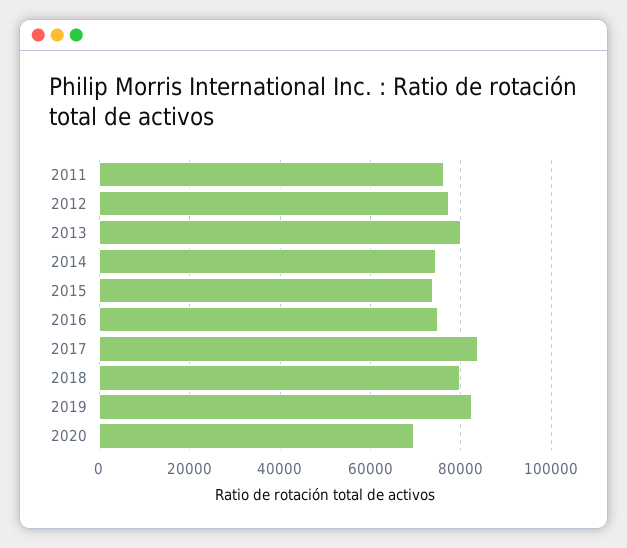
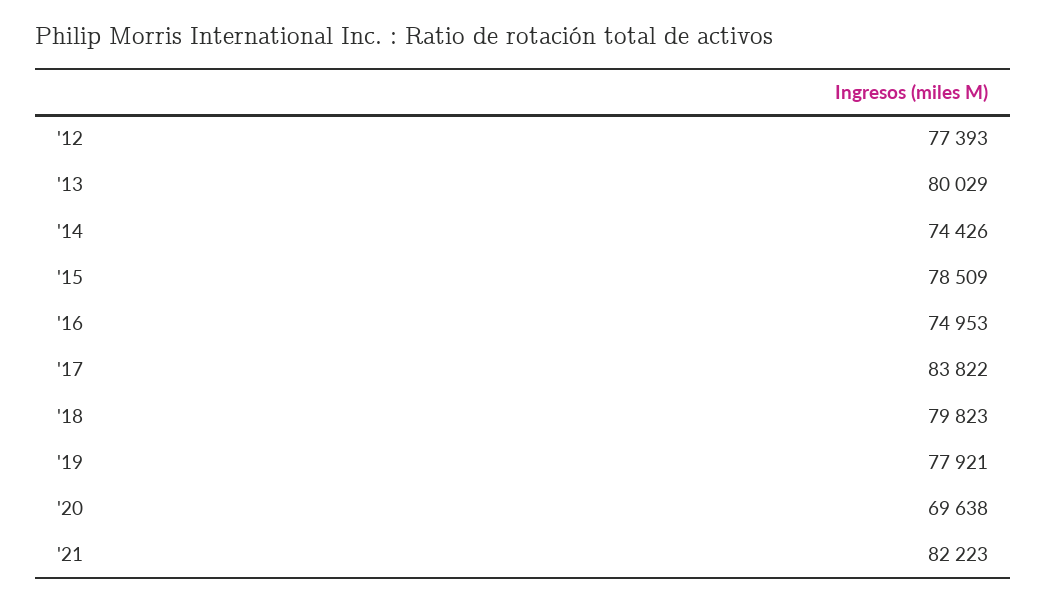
2011: 76000 -> none
2015: 74000 -> 78509
2019: 82000 -> 77921
'21: none -> 82223

